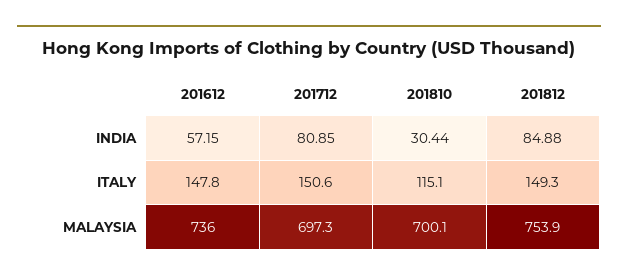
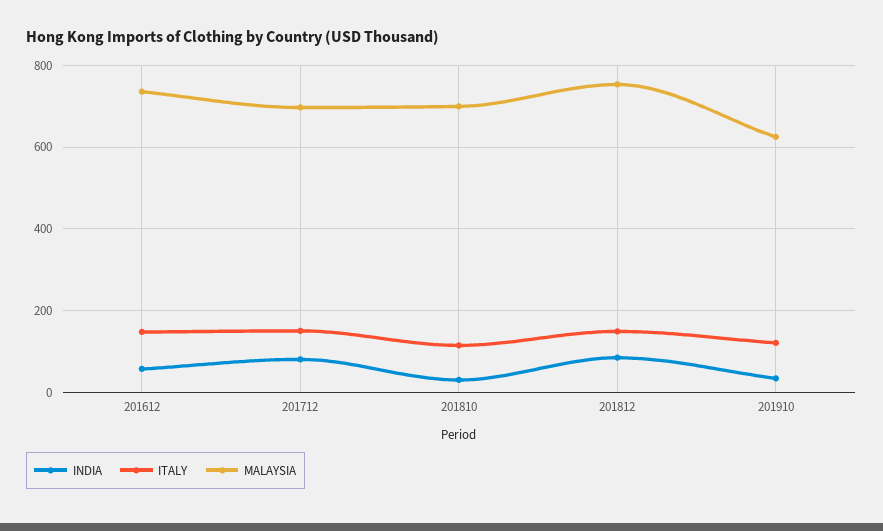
INDIA, 201910: none -> 40
ITALY, 201910: none -> 120
MALAYSIA, 201910: none -> 620

